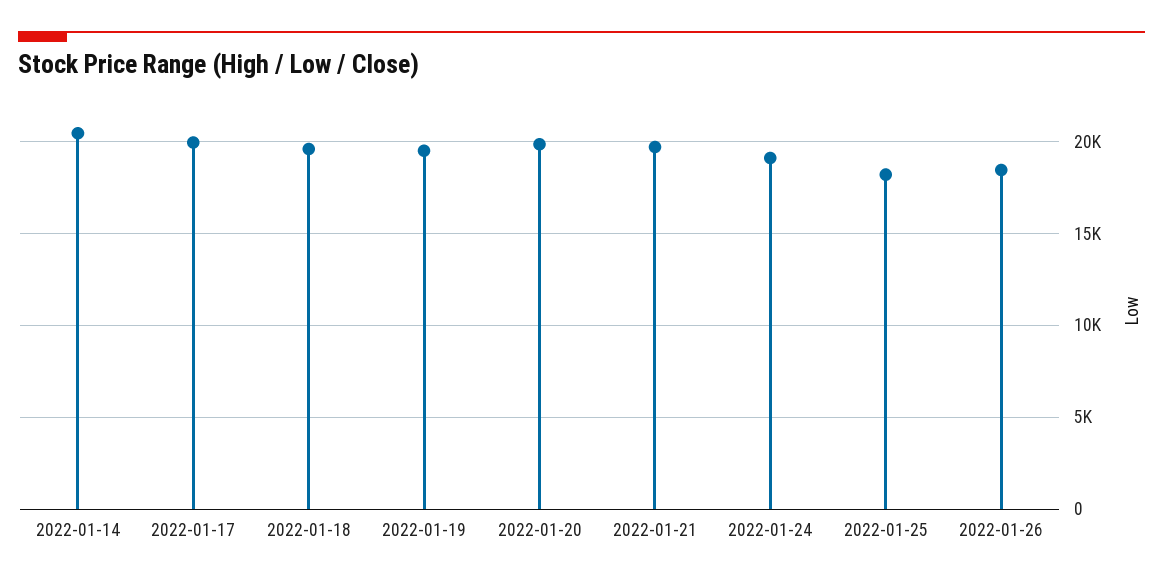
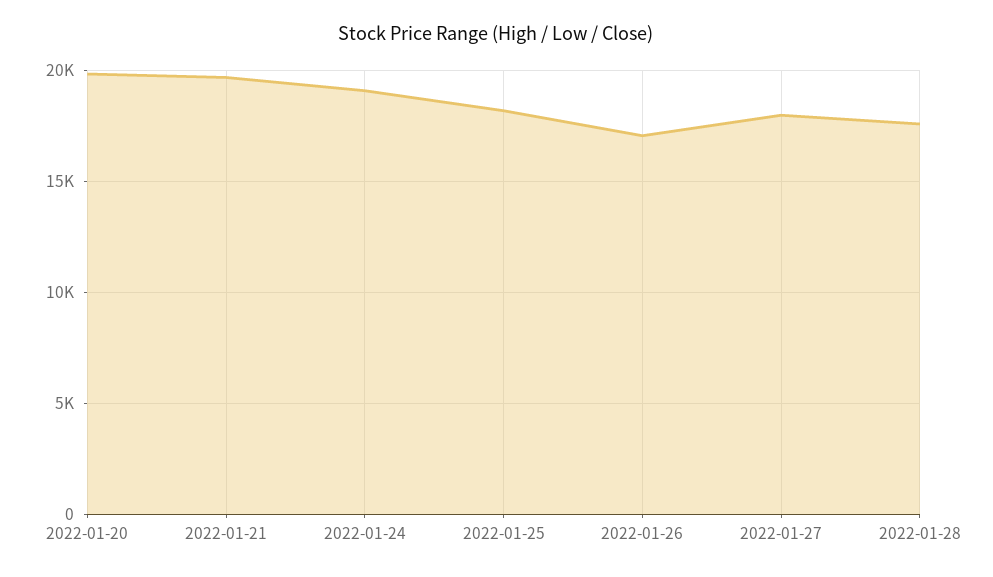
2022-01-14: 20500 -> none
2022-01-17: 20000 -> none
2022-01-18: 19500 -> none
2022-01-19: 19500 -> none
2022-01-26: 18500 -> 17000
2022-01-27: none -> 18000
2022-01-28: none -> 17500

